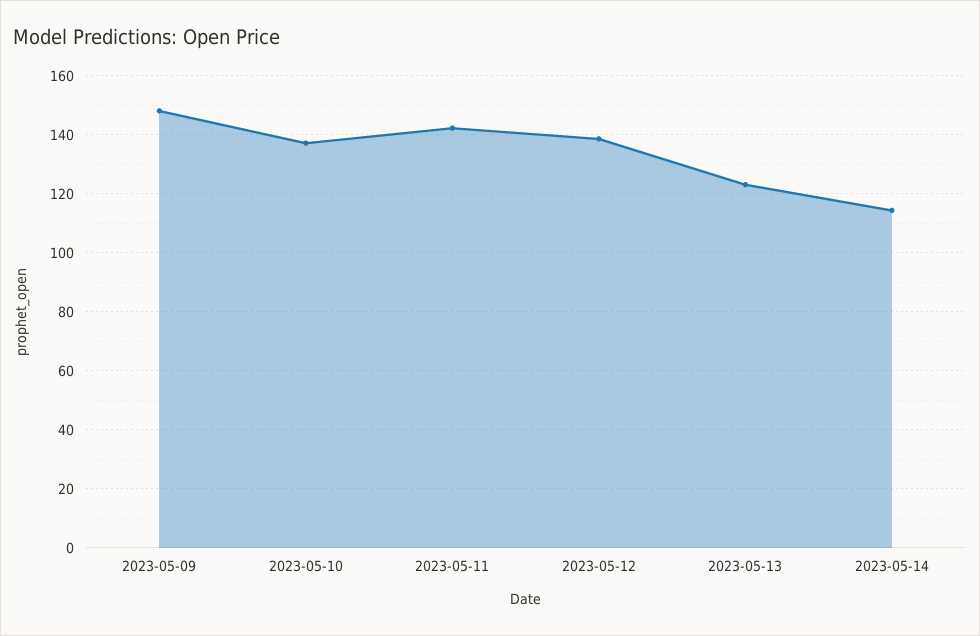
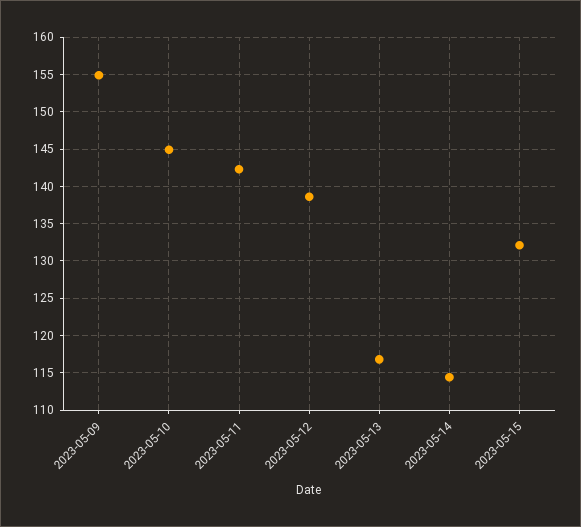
2023-05-09: 147.5 -> 155
2023-05-10: 137.5 -> 145
2023-05-13: 122.5 -> 117
2023-05-15: none -> 132

